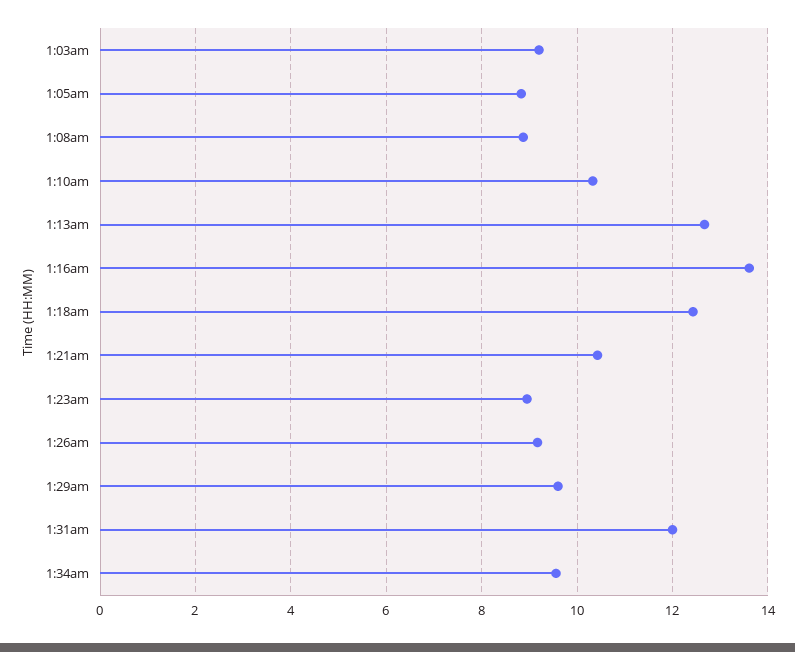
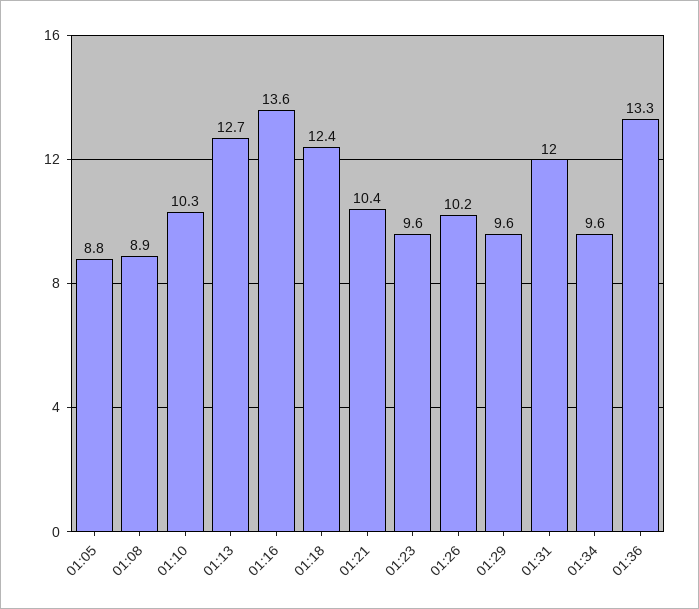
1:03am: 9.2 -> none
1:23am: 9 -> 9.6
1:26am: 9.2 -> 10.2
01:36: none -> 13.3

